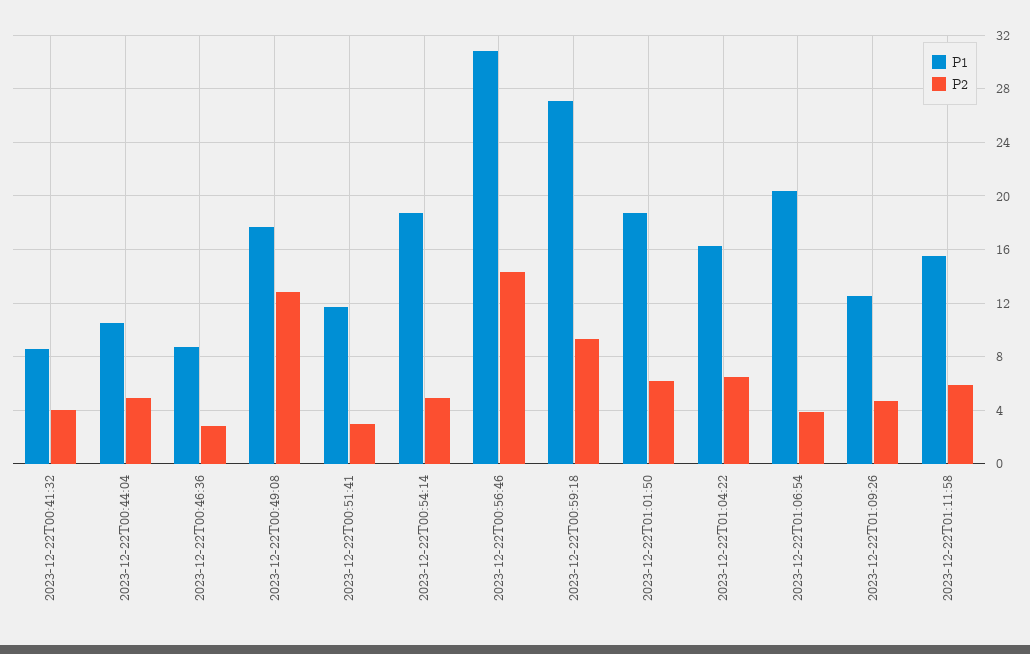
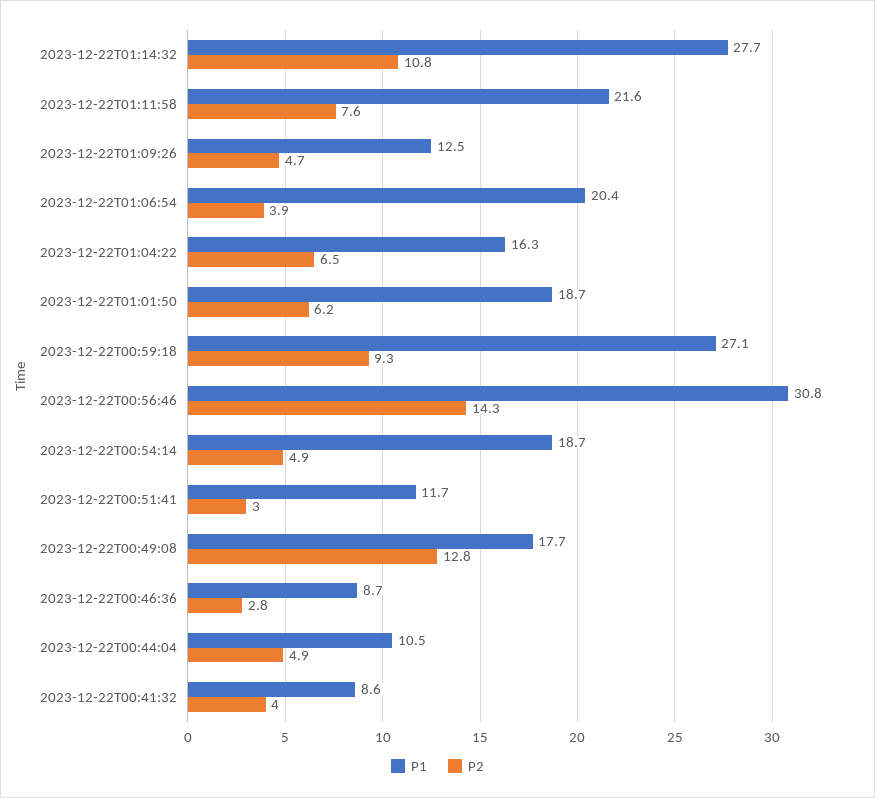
P1, 2023-12-22T01:11:58: 15.5 -> 21.6
P2, 2023-12-22T01:11:58: 6 -> 7.6
P1, 2023-12-22T01:14:32: none -> 27.7
P2, 2023-12-22T01:14:32: none -> 10.8

